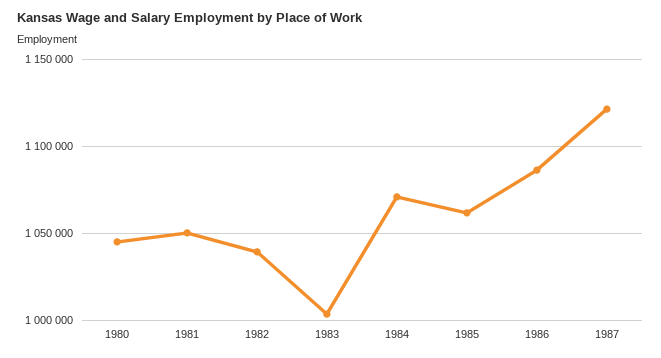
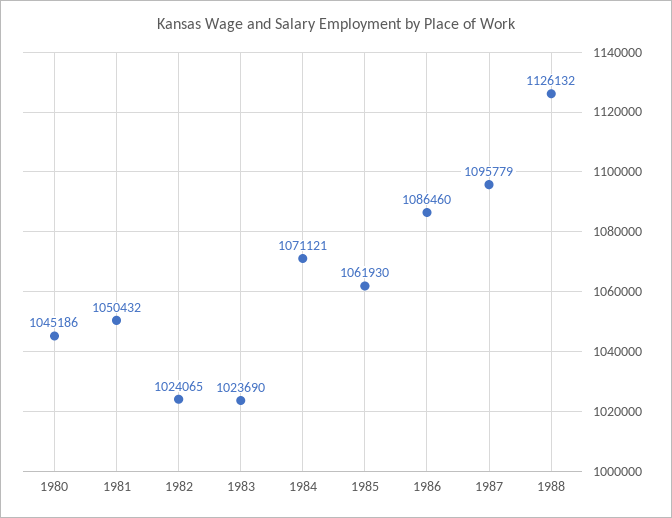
1982: 1040000 -> 1024065
1983: 1005000 -> 1023690
1987: 1120000 -> 1095779
1988: none -> 1126132

